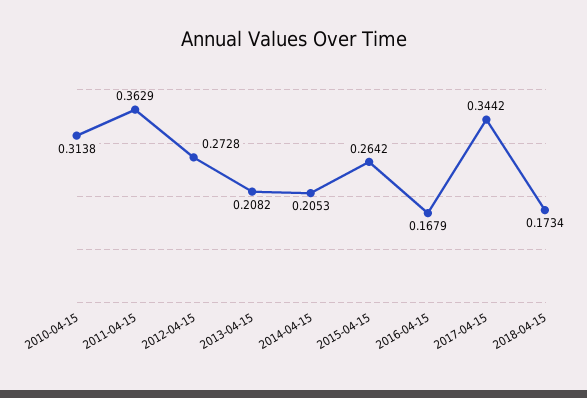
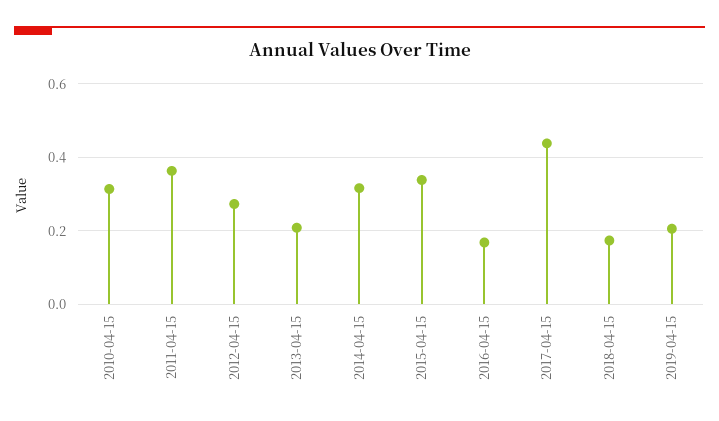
2014-04-15: 0.2053 -> 0.32
2015-04-15: 0.2642 -> 0.34
2017-04-15: 0.3442 -> 0.44
2019-04-15: none -> 0.2

